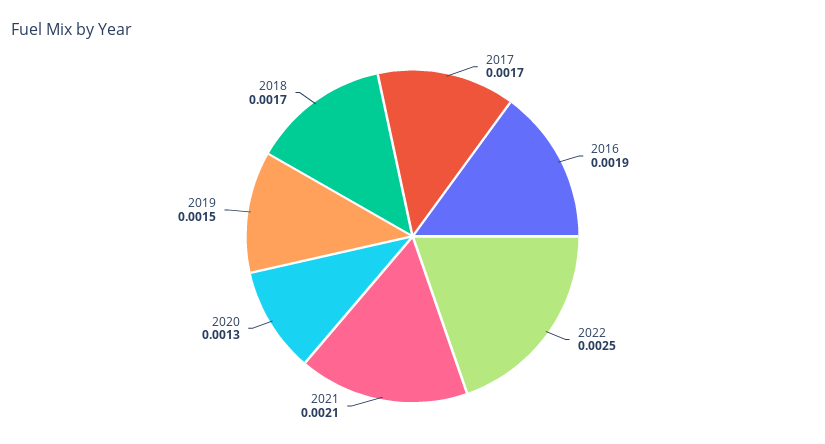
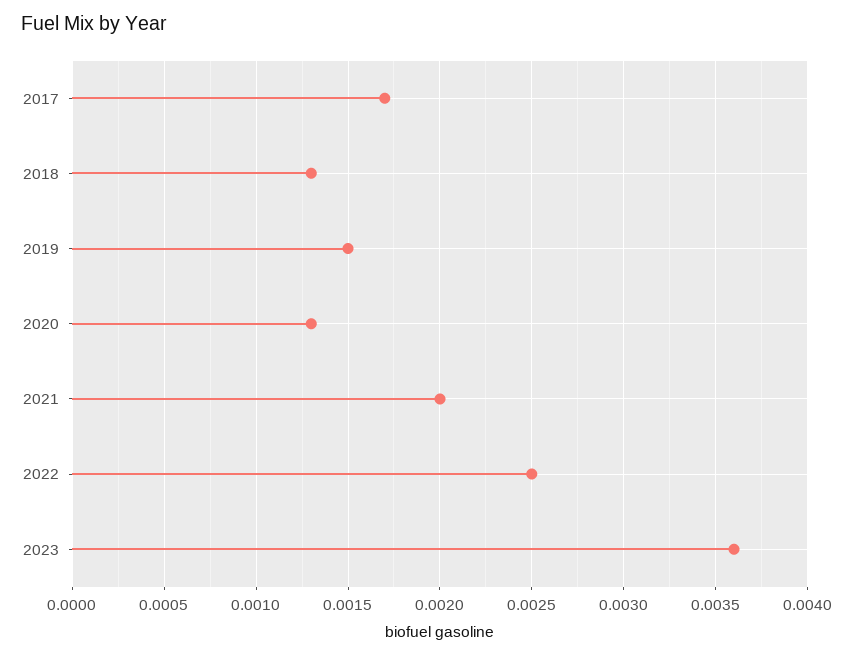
2016: 0.0019 -> none
2021: 0.0021 -> 0.002
2018: 0.0017 -> 0.0013
2023: none -> 0.0036

